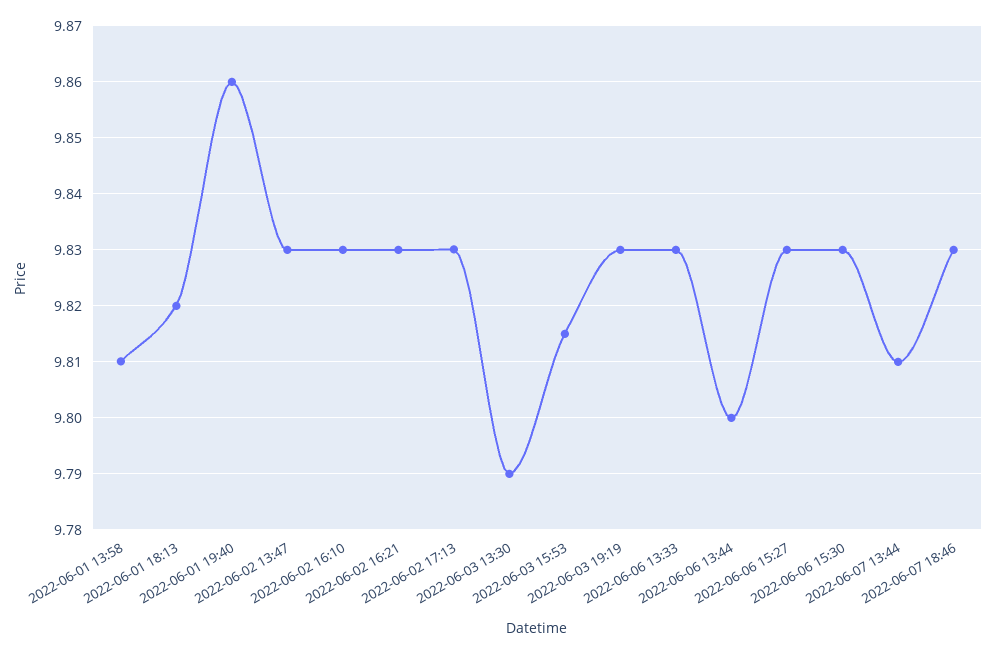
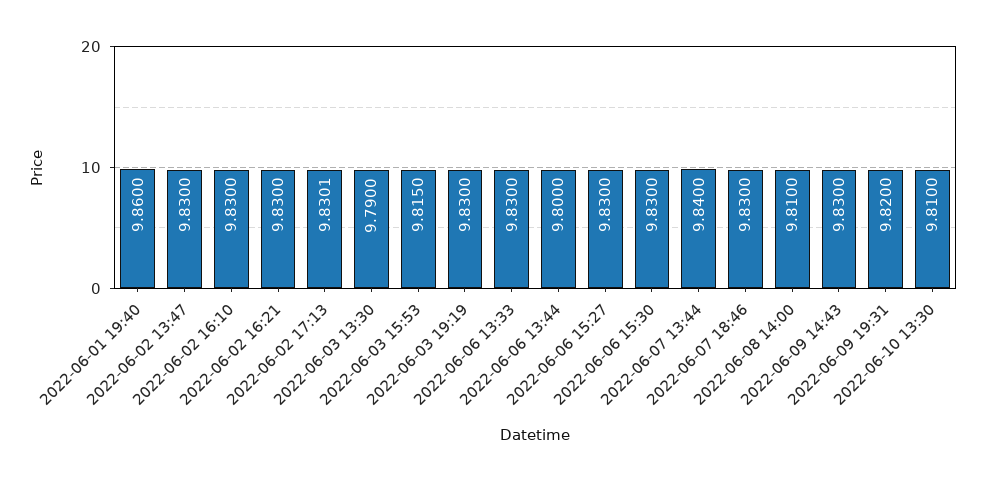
2022-06-01 13:58: 9.81 -> none
2022-06-01 18:13: 9.82 -> none
2022-06-07 13:44: 9.81 -> 9.84
2022-06-08 14:00: none -> 9.81
2022-06-09 14:43: none -> 9.83
2022-06-09 19:31: none -> 9.82
2022-06-10 13:30: none -> 9.81

